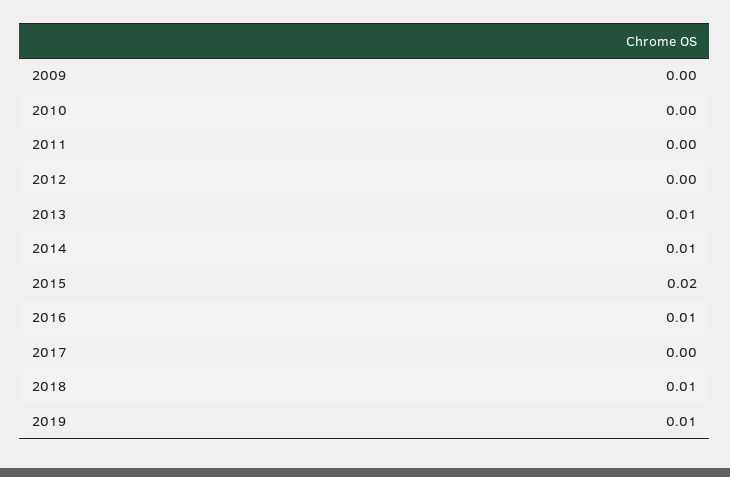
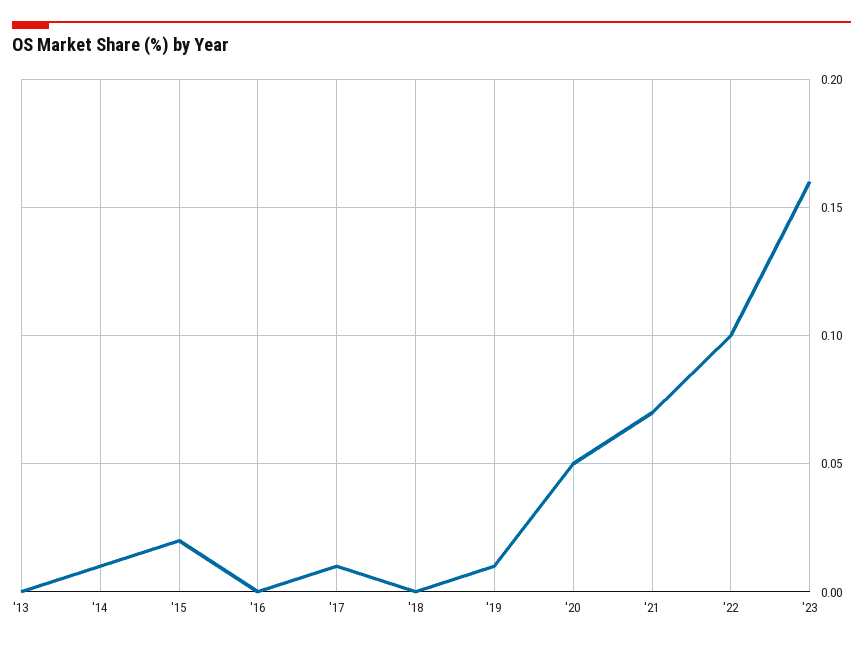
2009: 0 -> none
2010: 0 -> none
2011: 0 -> none
2012: 0 -> none
2013: 0.01 -> 0
2016: 0.01 -> 0
2017: 0 -> 0.01
2018: 0.01 -> 0
'20: none -> 0.05
'21: none -> 0.07
'22: none -> 0.1
'23: none -> 0.16

